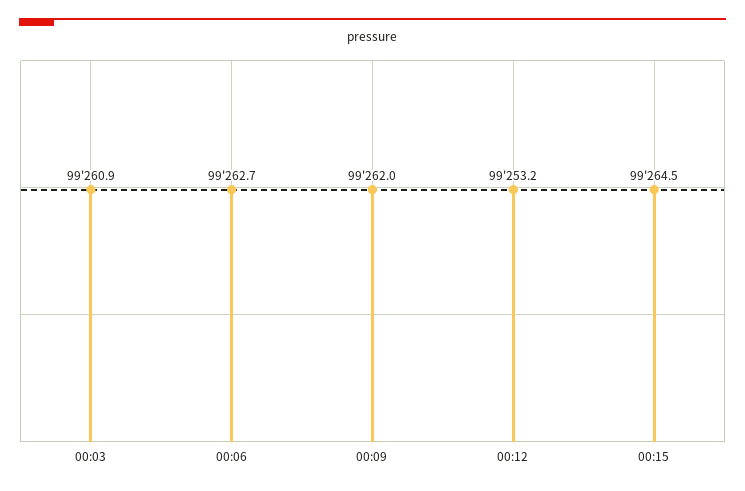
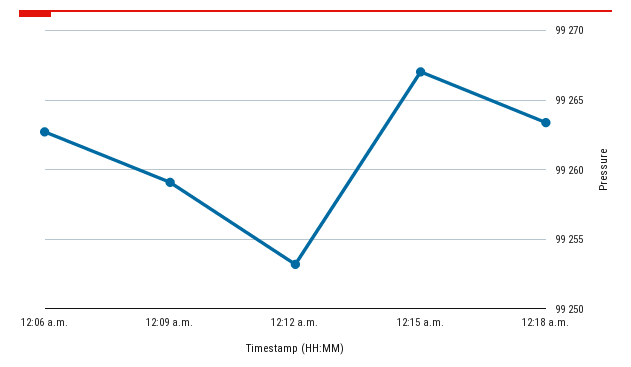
00:03: 99260.9 -> none
00:09: 99262 -> 99259
00:15: 99264.5 -> 99267
12:18 a.m.: none -> 99263.5

